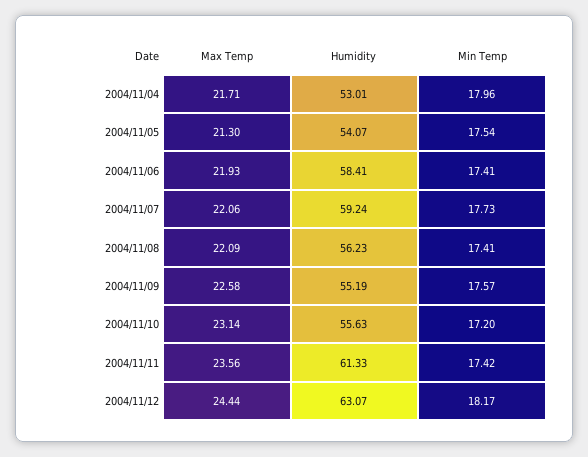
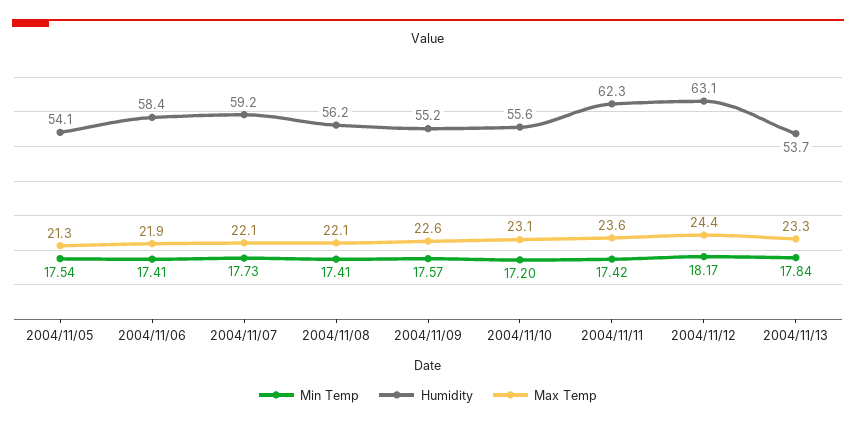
Max Temp, 2004/11/04: 21.71 -> none
Humidity, 2004/11/04: 53.01 -> none
Min Temp, 2004/11/04: 17.96 -> none
Humidity, 2004/11/11: 61.33 -> 62.3
Min Temp, 2004/11/13: none -> 17.84
Humidity, 2004/11/13: none -> 53.7
Max Temp, 2004/11/13: none -> 23.3

